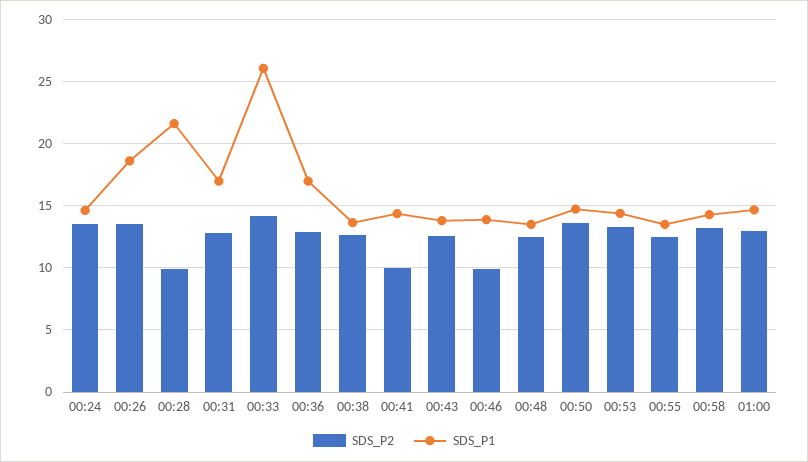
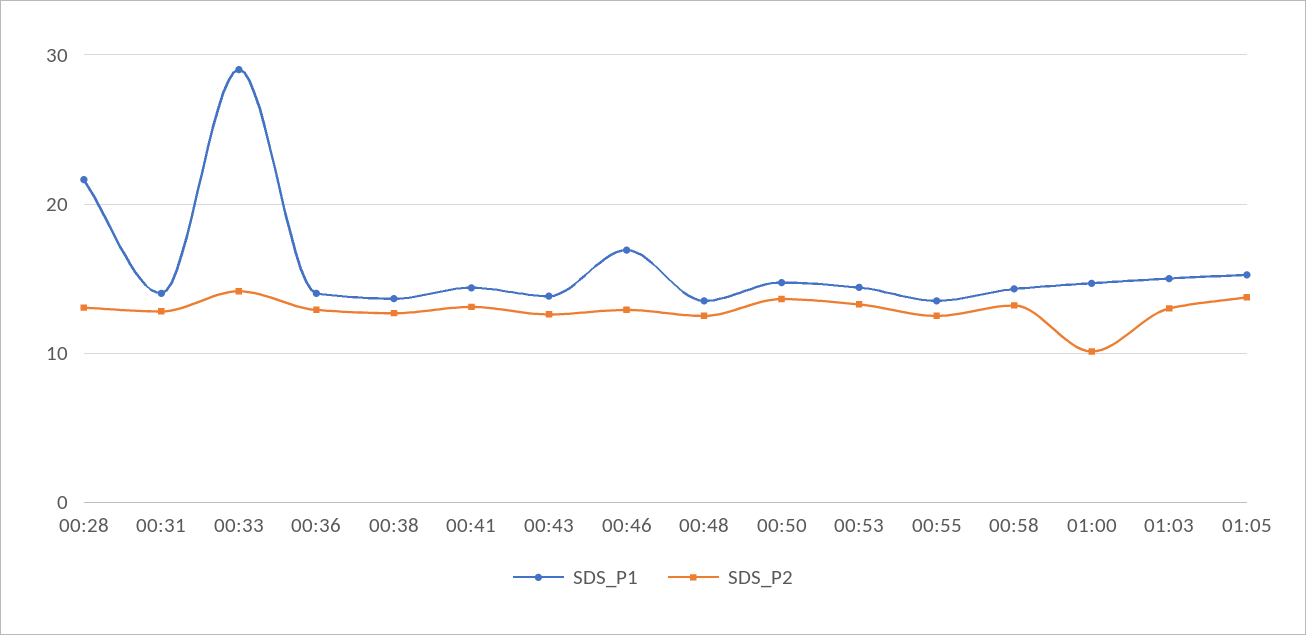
SDS_P2, 00:24: 13.5 -> none
SDS_P1, 00:24: 14.5 -> none
SDS_P2, 00:26: 13.5 -> none
SDS_P1, 00:26: 18.5 -> none
SDS_P2, 00:28: 10 -> 13
SDS_P1, 00:31: 17 -> 14
SDS_P1, 00:33: 26 -> 29
SDS_P1, 00:36: 17 -> 14
SDS_P2, 00:41: 10 -> 13
SDS_P2, 00:46: 10 -> 13
SDS_P1, 00:46: 14 -> 17
SDS_P2, 01:00: 13 -> 10
SDS_P1, 01:03: none -> 15
SDS_P2, 01:03: none -> 13
SDS_P1, 01:05: none -> 15
SDS_P2, 01:05: none -> 14

